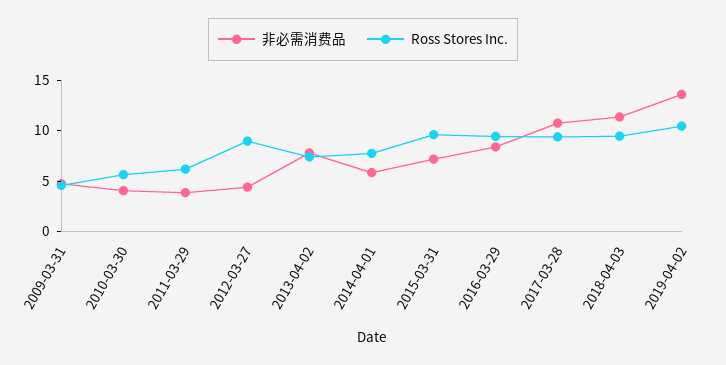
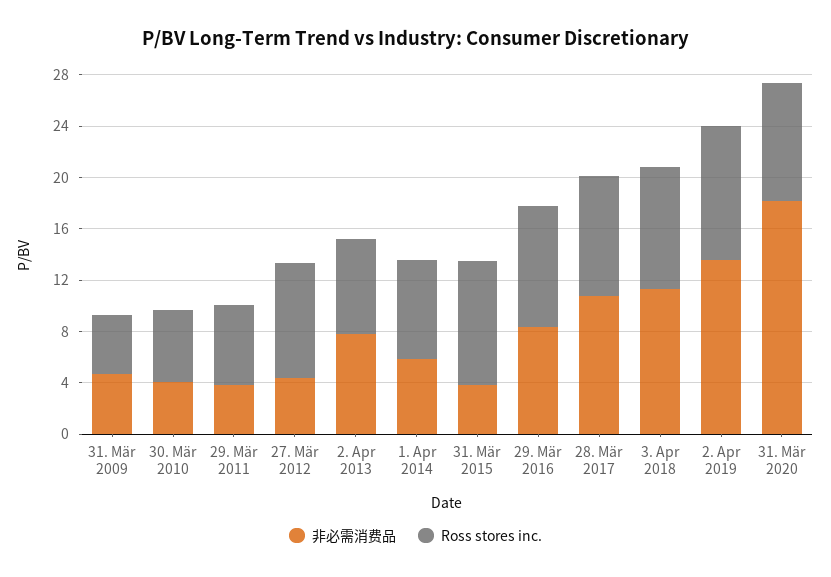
非必需消费品, 2015-03-31: 7 -> 4
非必需消费品, 31. Mär 2020: none -> 18
Ross Stores Inc., 31. Mär 2020: none -> 9

